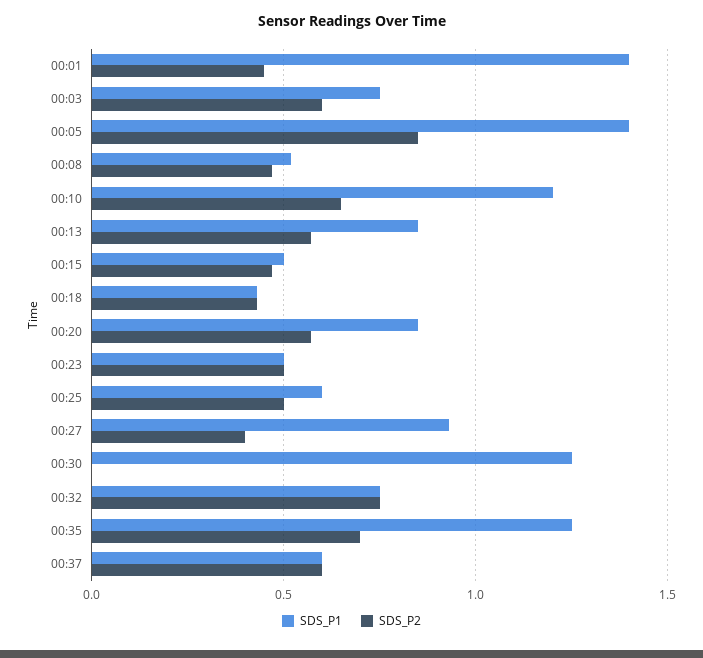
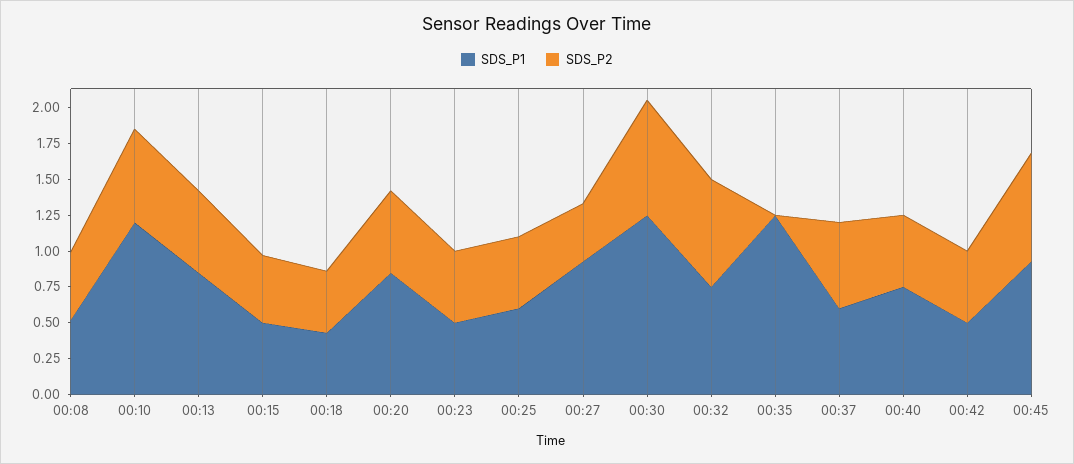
SDS_P1, 00:01: 1.4 -> none
SDS_P2, 00:01: 0.45 -> none
SDS_P1, 00:03: 0.75 -> none
SDS_P2, 00:03: 0.6 -> none
SDS_P1, 00:05: 1.4 -> none
SDS_P2, 00:05: 0.85 -> none
SDS_P2, 00:30: 0 -> 0.75
SDS_P2, 00:35: 0.7 -> 0
SDS_P1, 00:40: none -> 0.75
SDS_P2, 00:40: none -> 0.5
SDS_P1, 00:42: none -> 0.5
SDS_P2, 00:42: none -> 0.5
SDS_P1, 00:45: none -> 1
SDS_P2, 00:45: none -> 0.75

